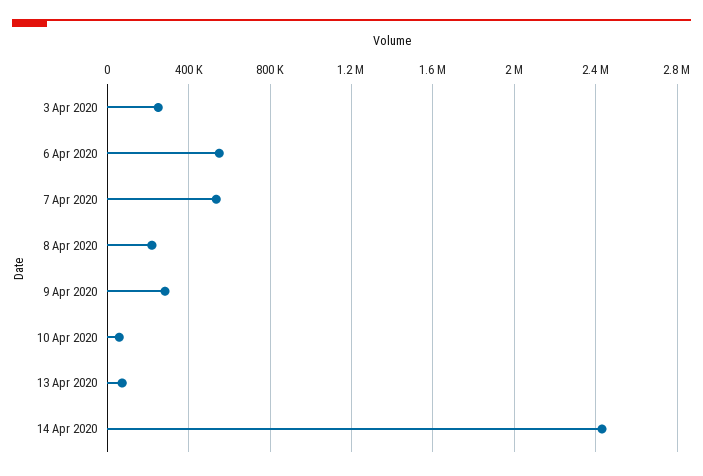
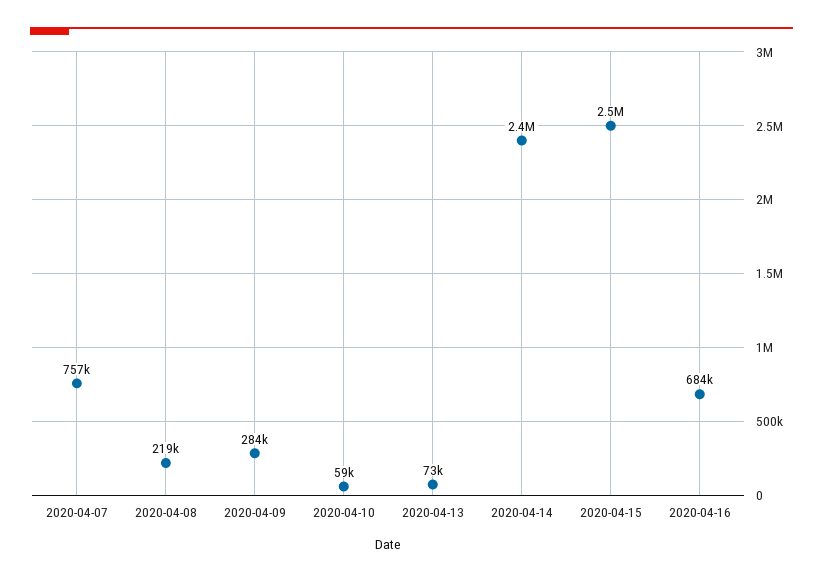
3 Apr 2020: 250000 -> none
6 Apr 2020: 550000 -> none
7 Apr 2020: 550000 -> 757000
2020-04-15: none -> 2500000
2020-04-16: none -> 684000

